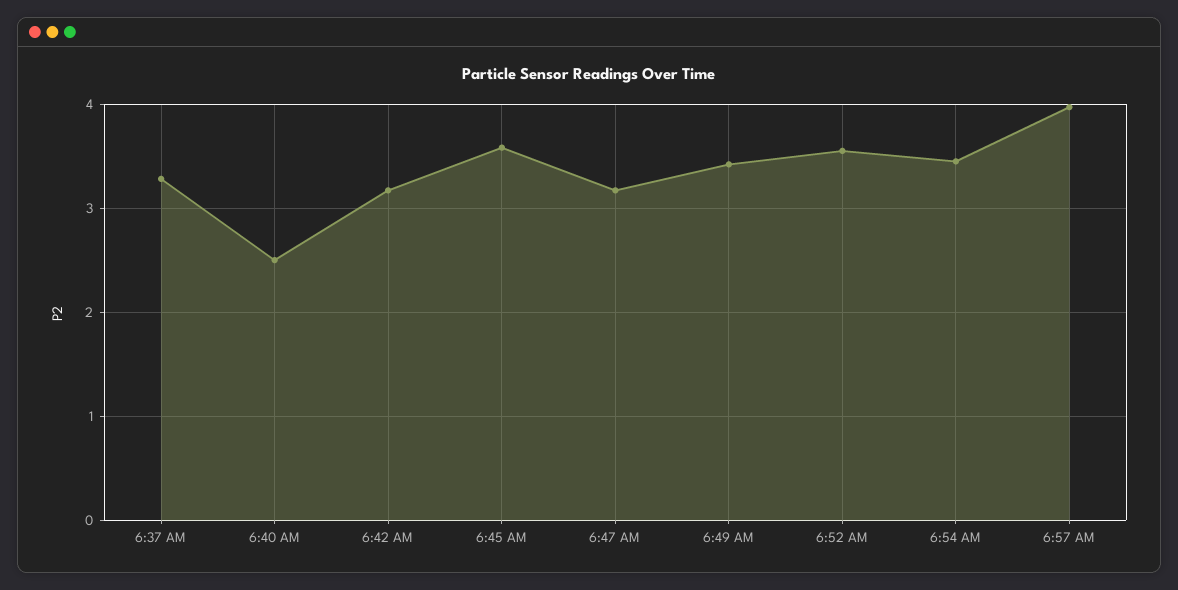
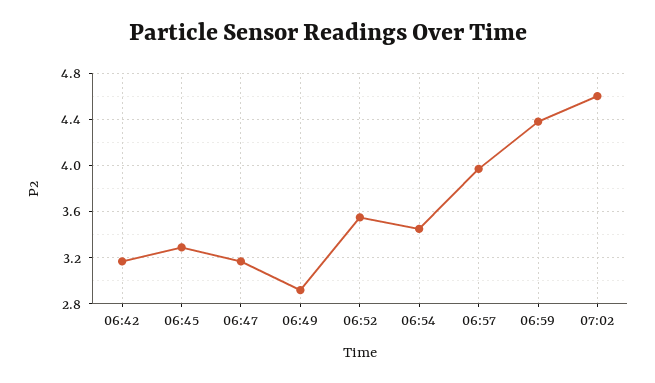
6:37 AM: 3.3 -> none
6:40 AM: 2.5 -> none
6:45 AM: 3.6 -> 3.3
6:49 AM: 3.4 -> 2.9
06:59: none -> 4.4
07:02: none -> 4.6

